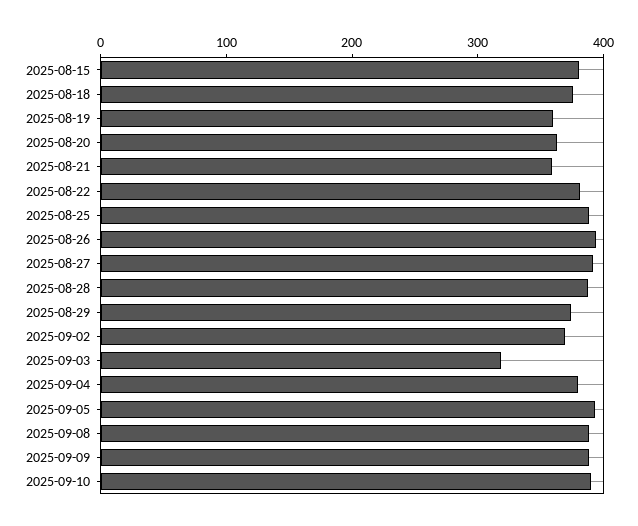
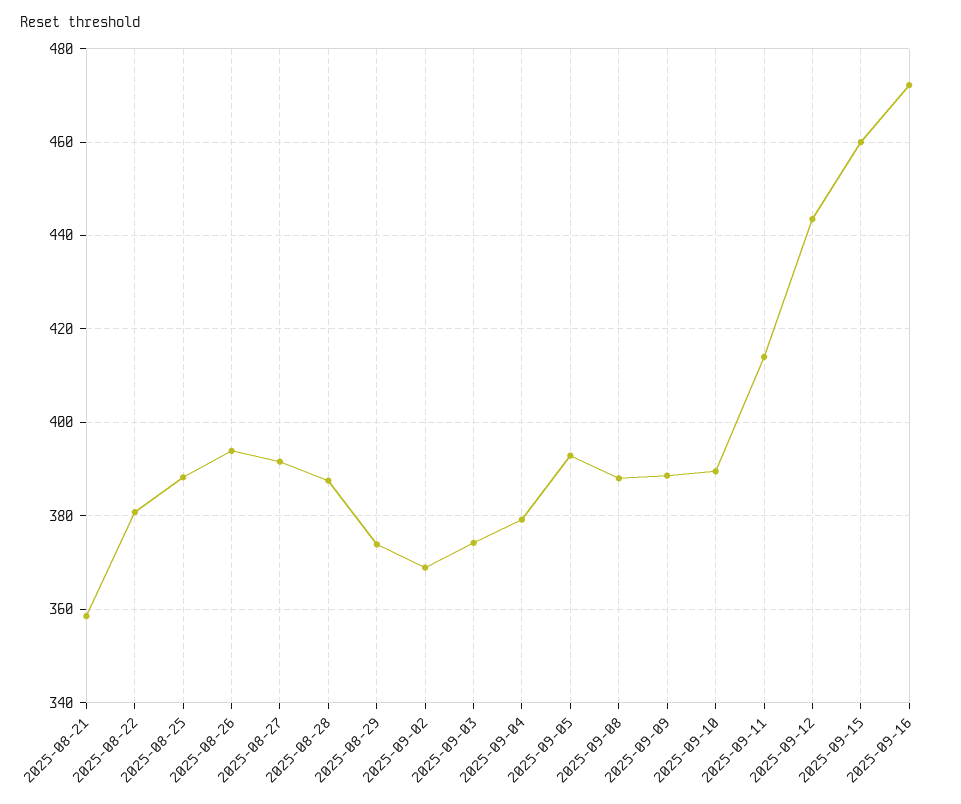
2025-08-15: 380 -> none
2025-08-18: 380 -> none
2025-08-19: 360 -> none
2025-08-20: 360 -> none
2025-09-03: 320 -> 374
2025-09-11: none -> 414
2025-09-12: none -> 444
2025-09-15: none -> 460
2025-09-16: none -> 472

